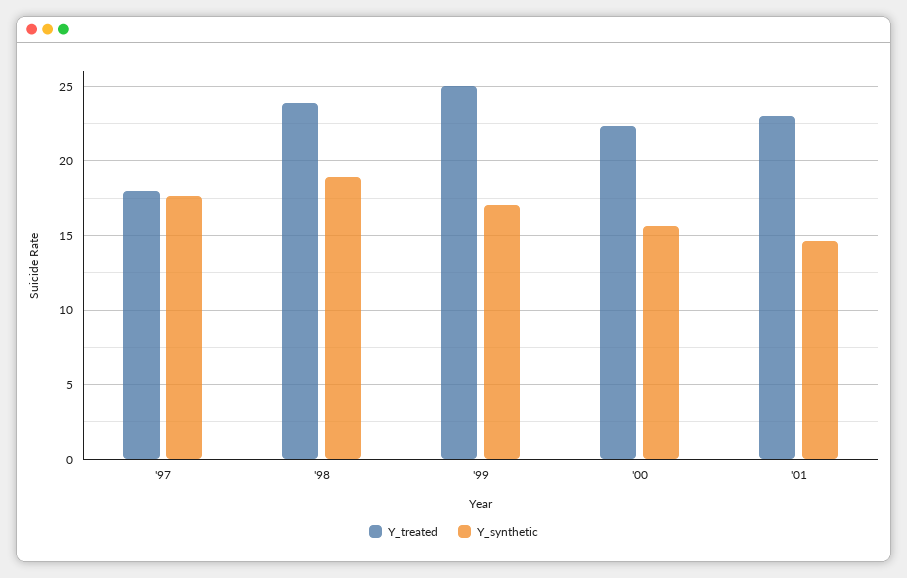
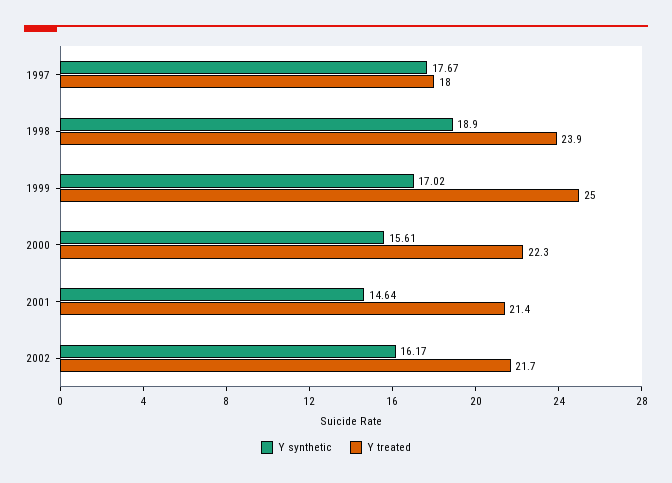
Y_treated, '01: 23 -> 21.4
Y_synthetic, 2002: none -> 16.17
Y_treated, 2002: none -> 21.7

